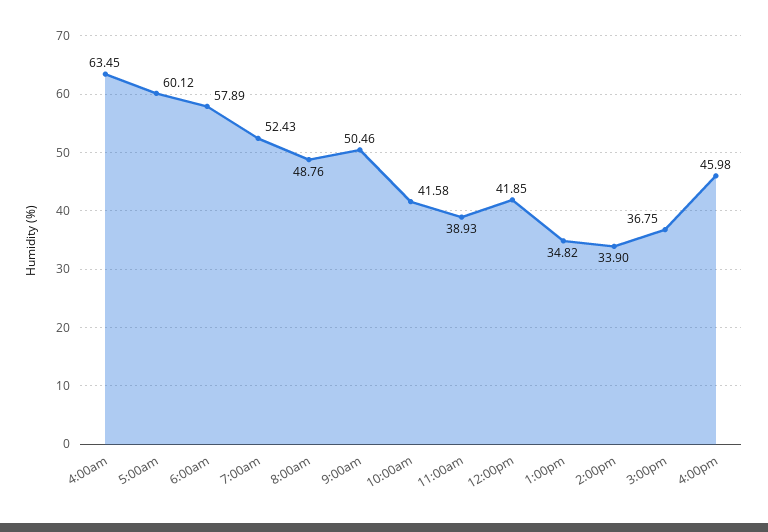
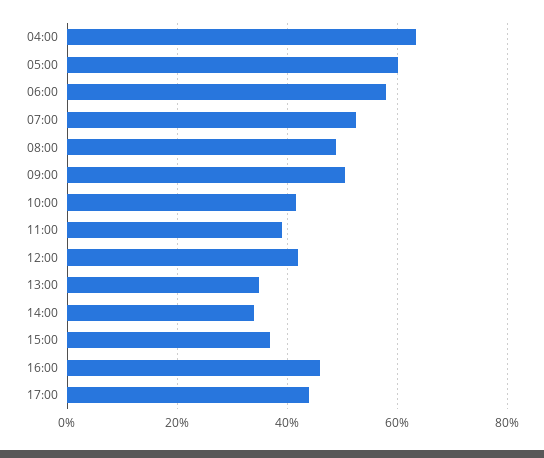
17:00: none -> 44

